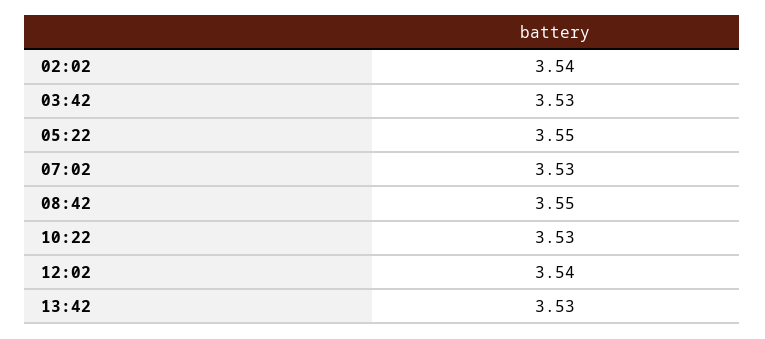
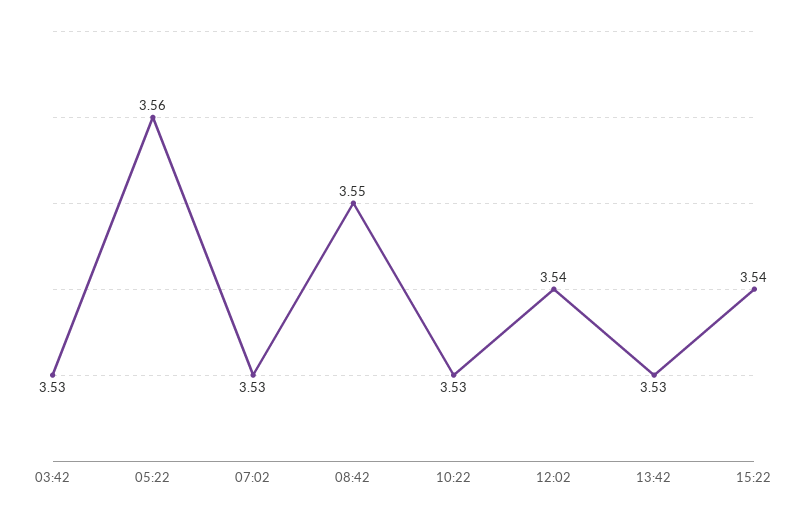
02:02: 3.54 -> none
05:22: 3.55 -> 3.56
15:22: none -> 3.54

